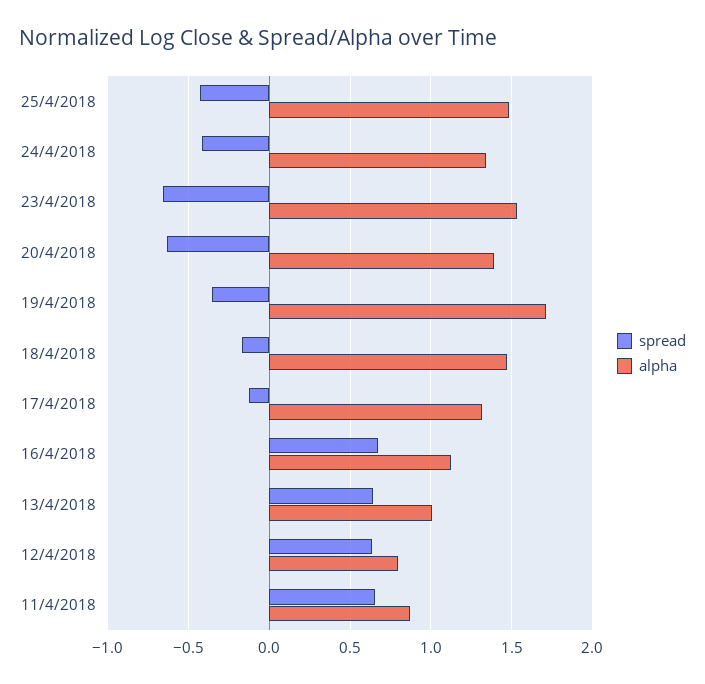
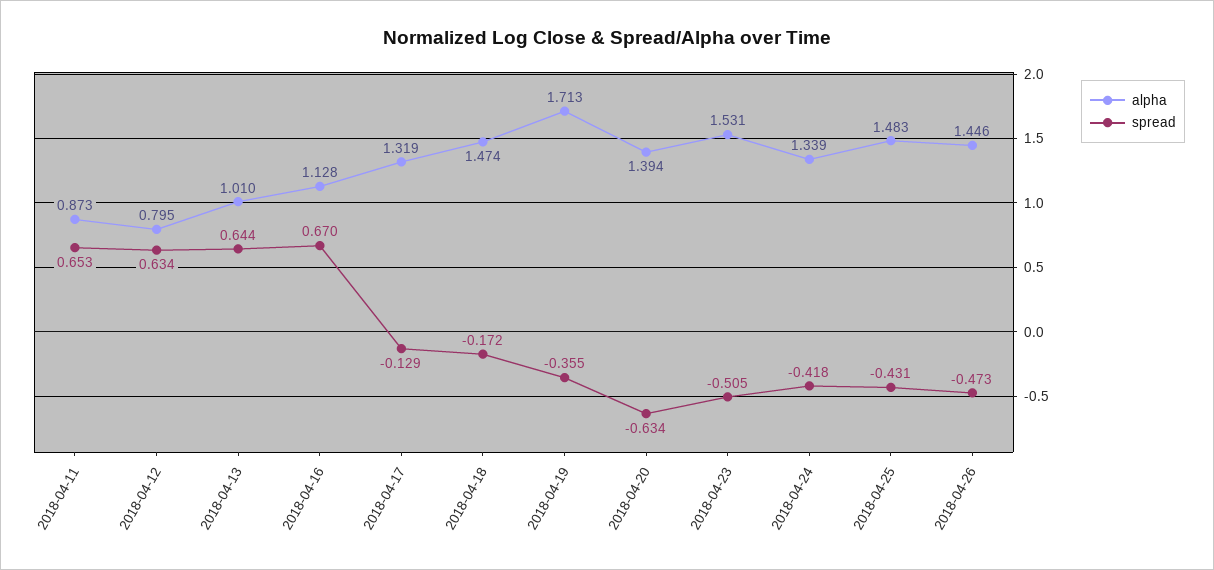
spread, 23/4/2018: -0.65 -> -0.505
alpha, 2018-04-26: none -> 1.446
spread, 2018-04-26: none -> -0.473

